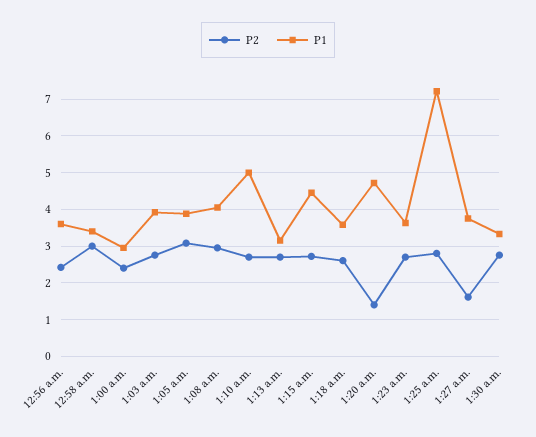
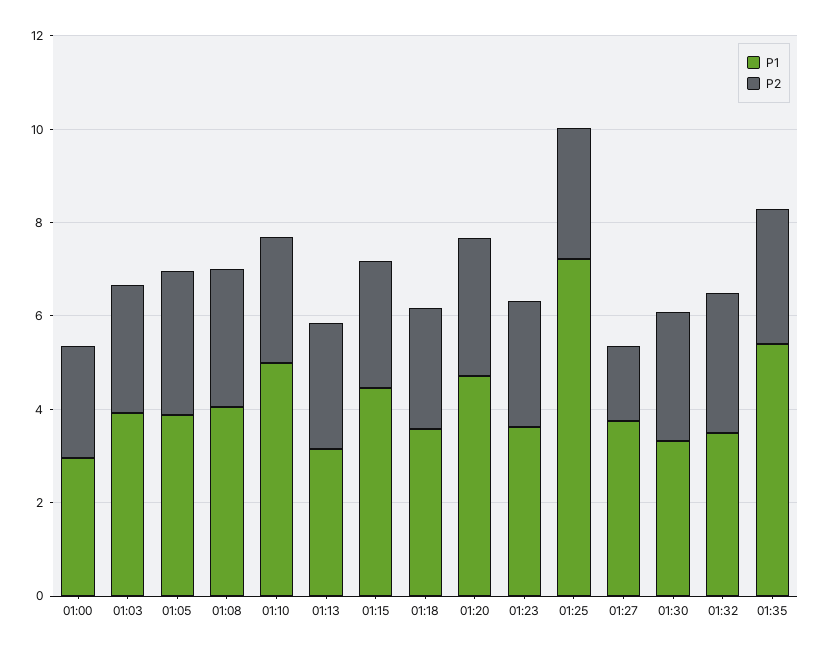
P2, 12:56 a.m.: 2.4 -> none
P1, 12:56 a.m.: 3.6 -> none
P2, 12:58 a.m.: 3 -> none
P1, 12:58 a.m.: 3.4 -> none
P2, 1:20 a.m.: 1.4 -> 3
P1, 01:32: none -> 3.5
P2, 01:32: none -> 3
P1, 01:35: none -> 5.5
P2, 01:35: none -> 3

